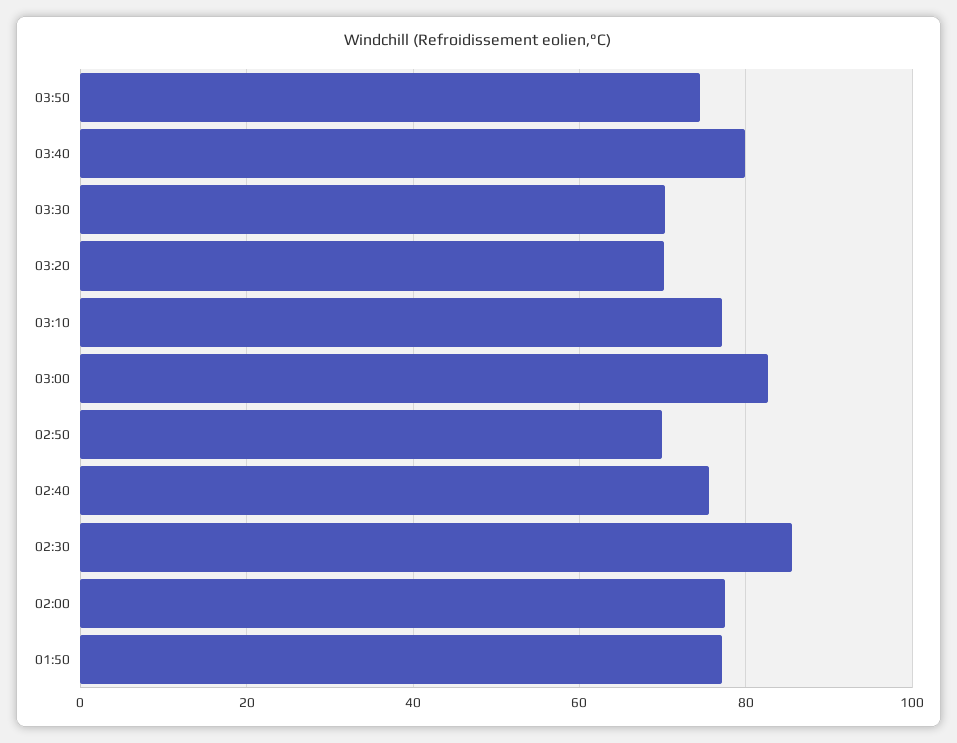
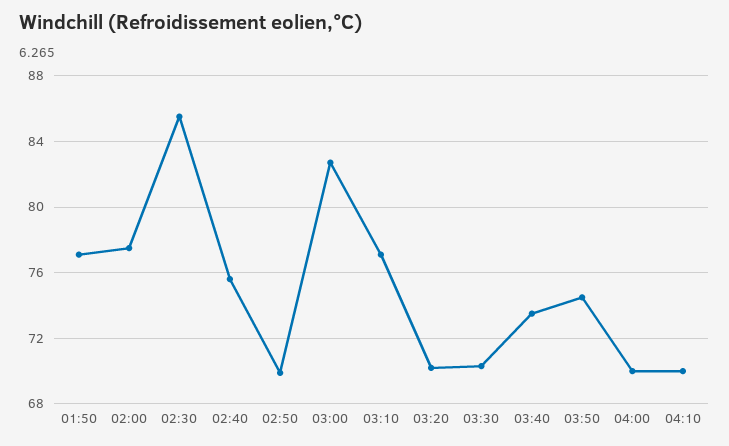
03:40: 80 -> 73.5
04:00: none -> 70
04:10: none -> 70

